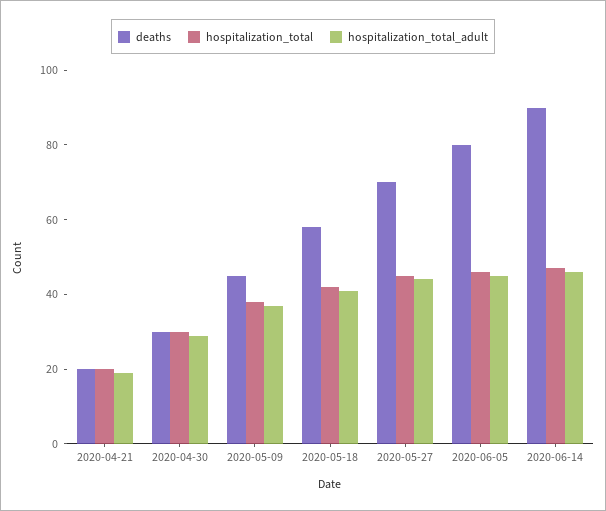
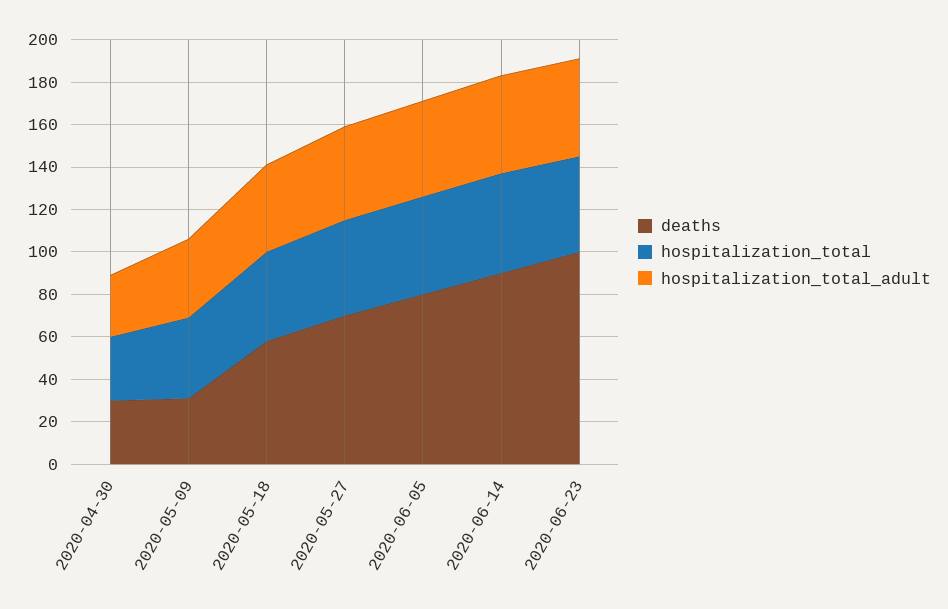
deaths, 2020-04-21: 20 -> none
hospitalization_total, 2020-04-21: 20 -> none
hospitalization_total_adult, 2020-04-21: 20 -> none
deaths, 2020-05-09: 45 -> 30
deaths, 2020-06-23: none -> 100
hospitalization_total, 2020-06-23: none -> 45
hospitalization_total_adult, 2020-06-23: none -> 45

